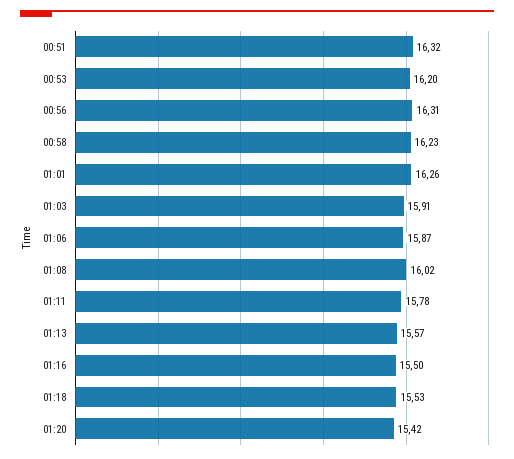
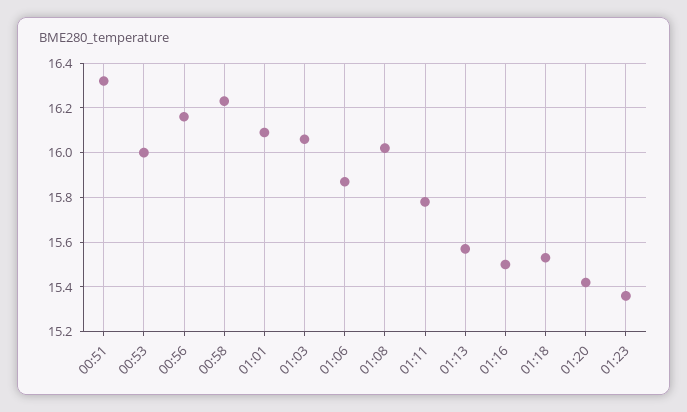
00:53: 16.2 -> 16
00:56: 16.31 -> 16.15
01:01: 16.26 -> 16.1
01:03: 15.91 -> 16.05
01:23: none -> 15.35

